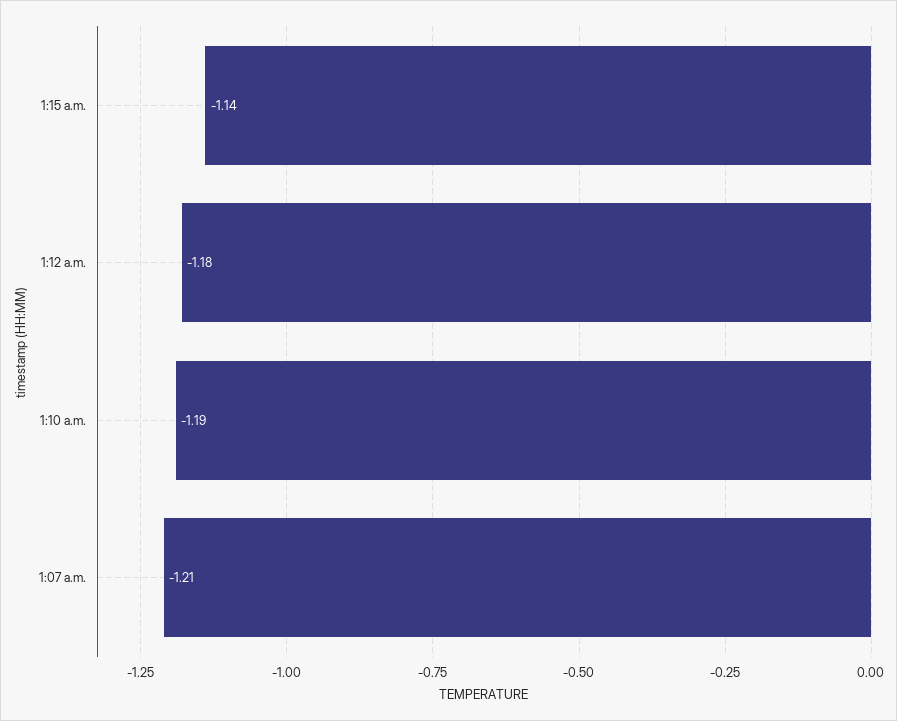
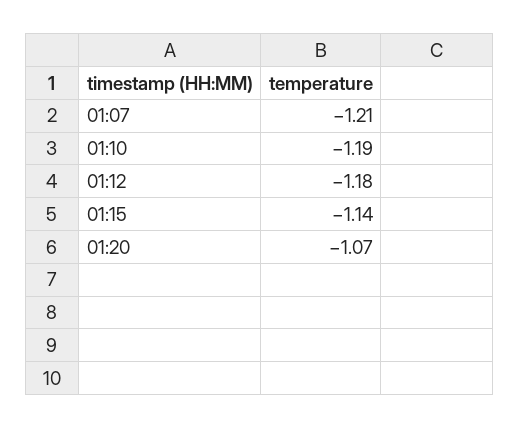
01:20: none -> -1.07

